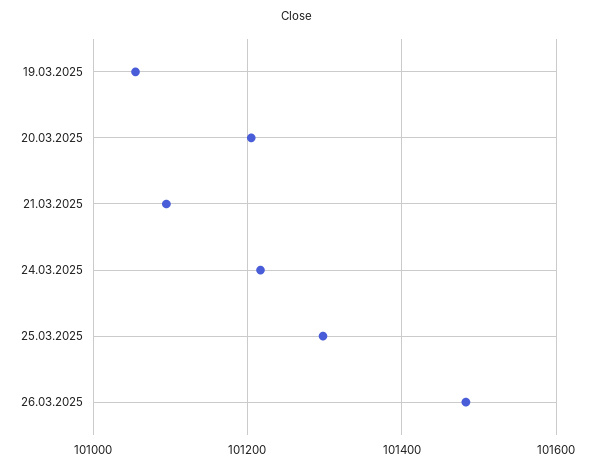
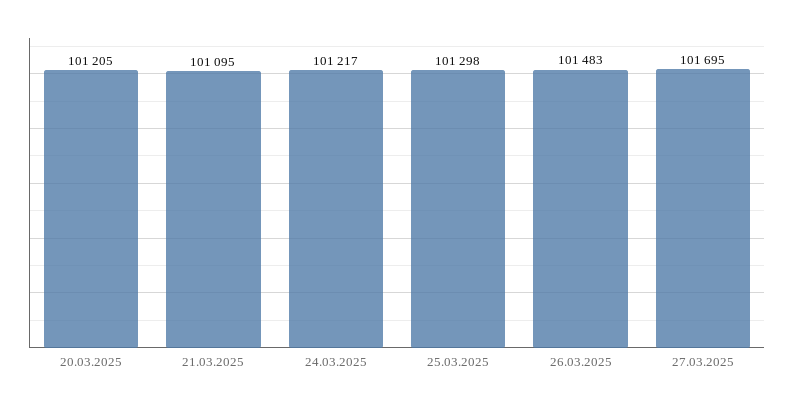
19.03.2025: 101060 -> none
27.03.2025: none -> 101695

